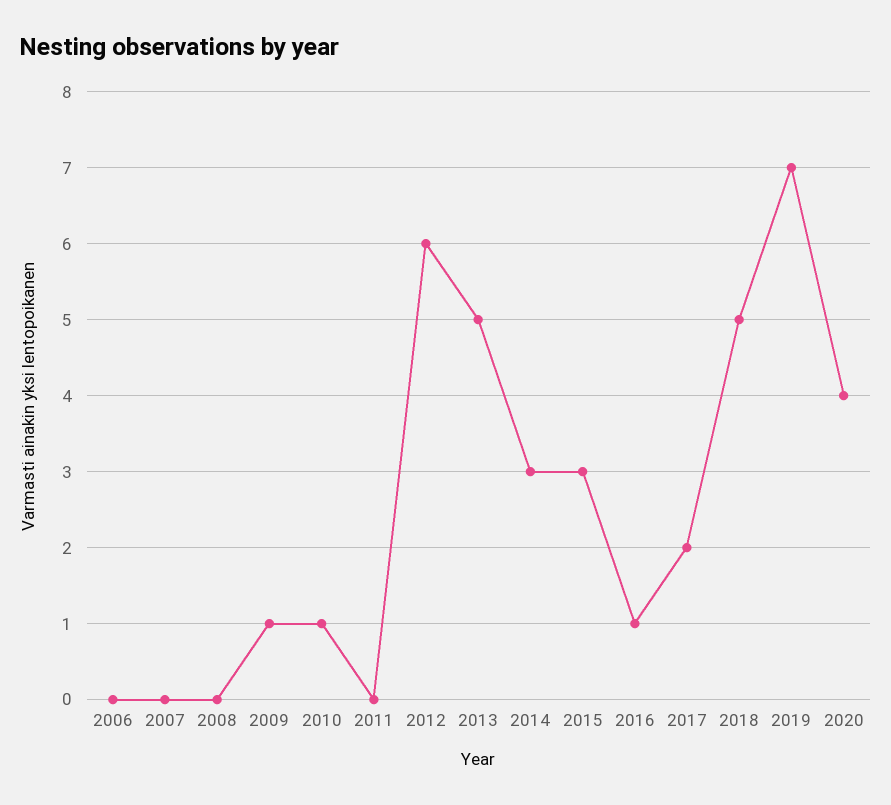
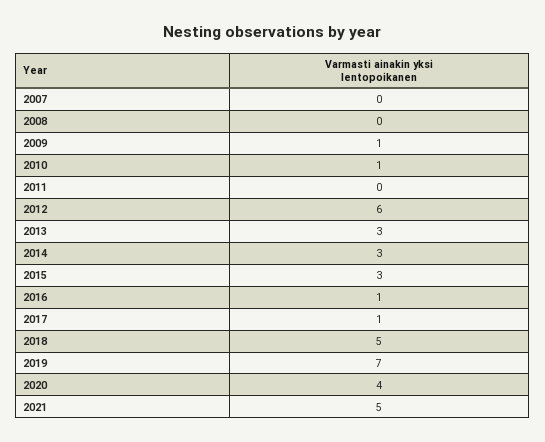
2006: 0 -> none
2013: 5 -> 3
2017: 2 -> 1
2021: none -> 5

